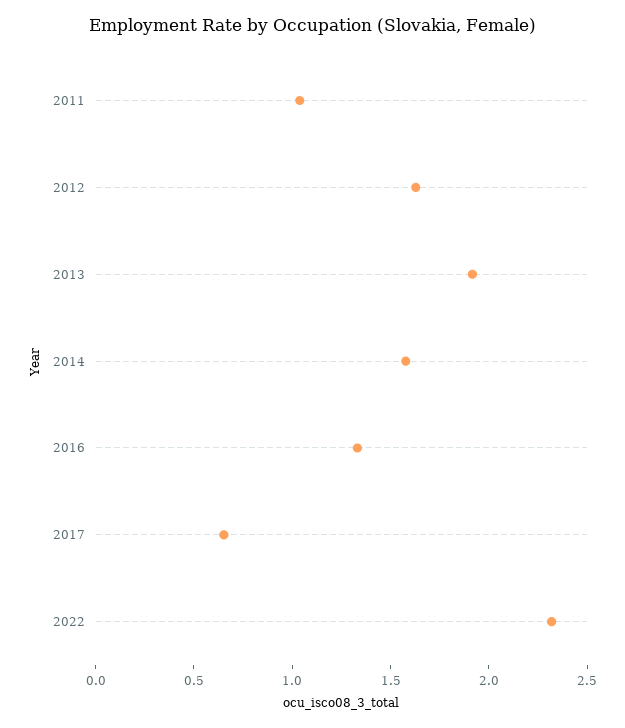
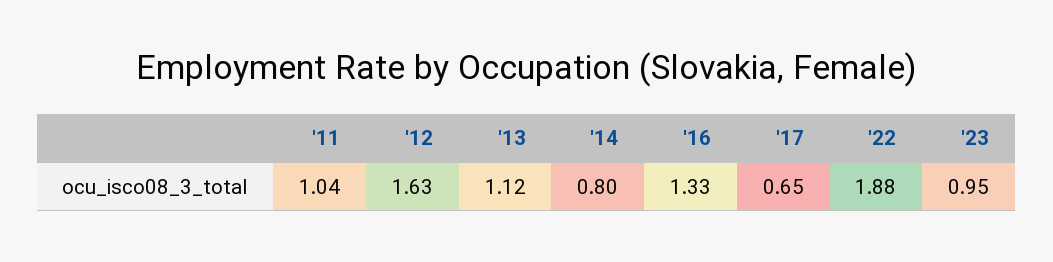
2013: 1.9 -> 1.12
2014: 1.6 -> 0.8
2022: 2.3 -> 1.88
'23: none -> 0.95

